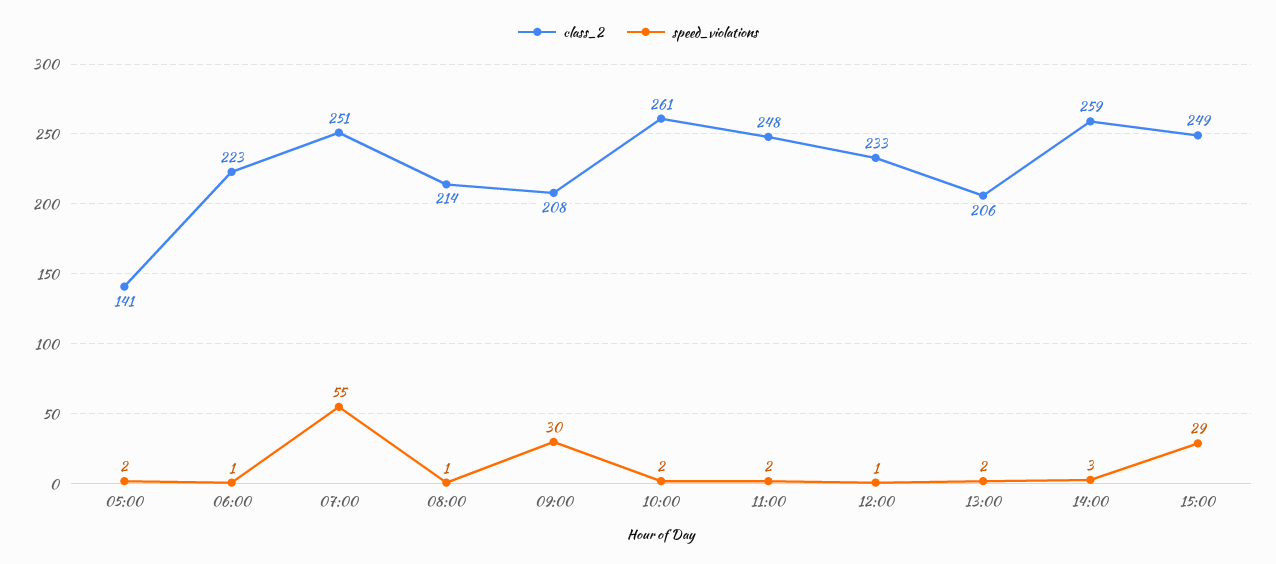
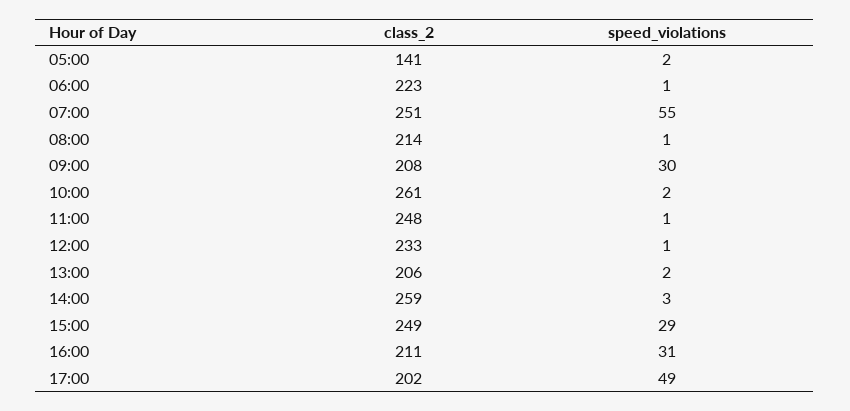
speed_violations, 11:00: 2 -> 1
class_2, 16:00: none -> 211
speed_violations, 16:00: none -> 31
class_2, 17:00: none -> 202
speed_violations, 17:00: none -> 49

